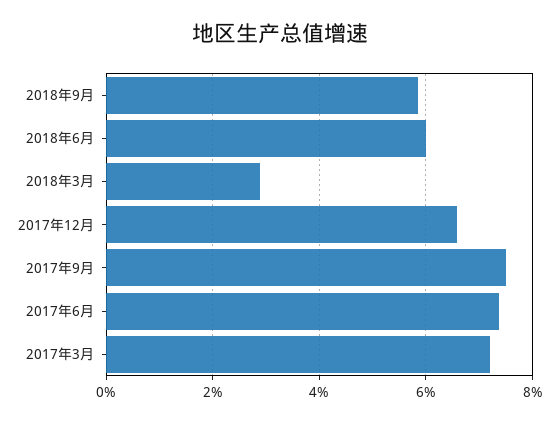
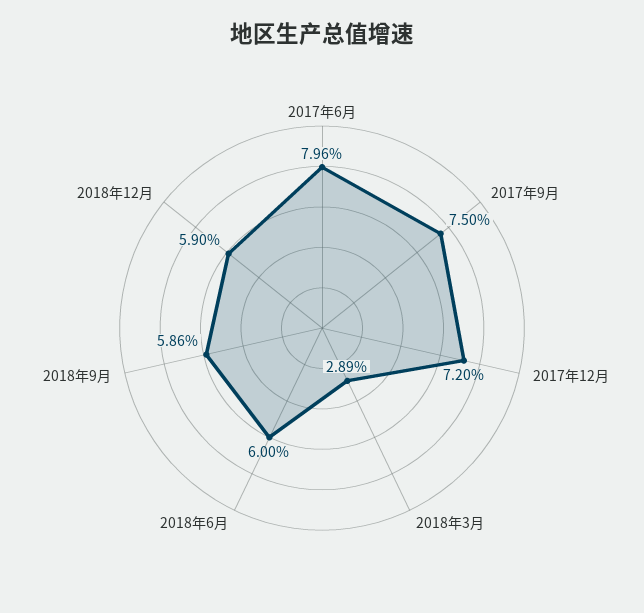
2017年12月: 6.6 -> 7.2
2017年6月: 7.4 -> 7.96
2017年3月: 7.2 -> none
2018年12月: none -> 5.9

